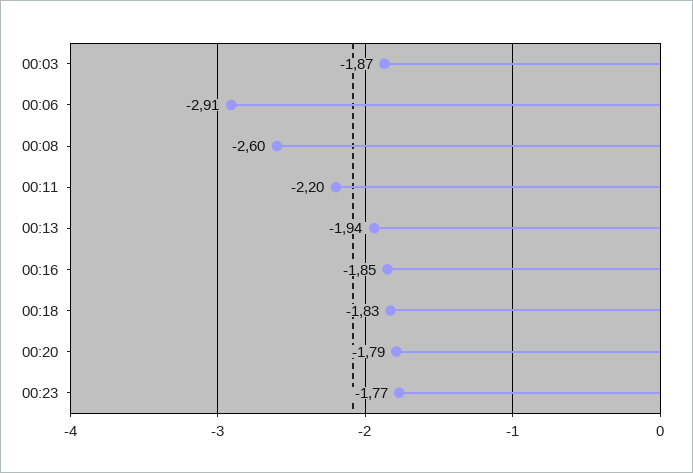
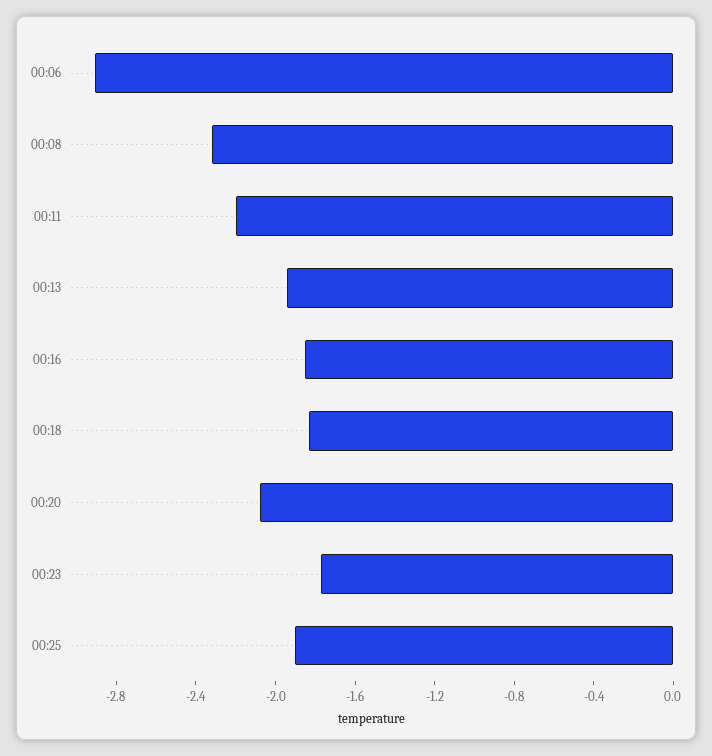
00:03: -1.87 -> none
00:08: -2.6 -> -2.3
00:20: -1.79 -> -2.1
00:25: none -> -1.9

